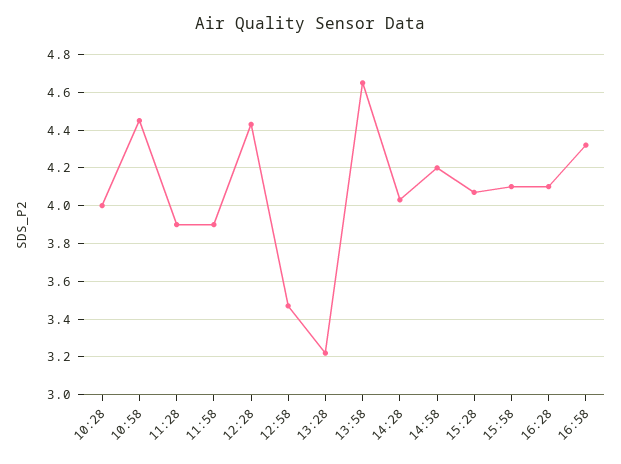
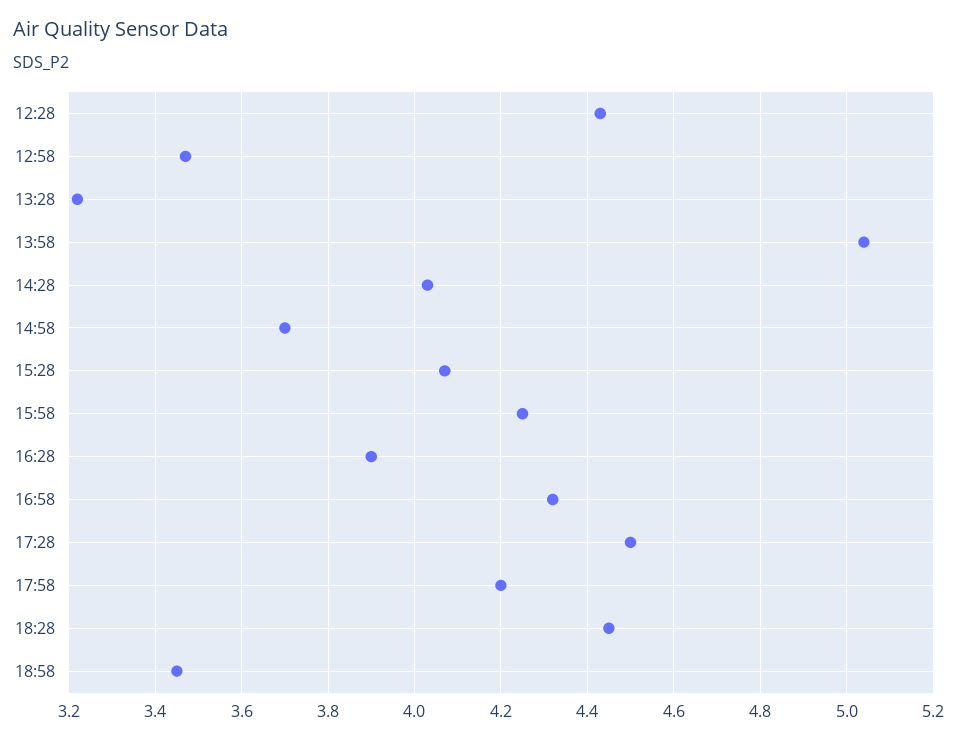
10:28: 4 -> none
10:58: 4.45 -> none
11:28: 3.9 -> none
11:58: 3.9 -> none
13:58: 4.65 -> 5.05
14:58: 4.2 -> 3.7
15:58: 4.1 -> 4.25
16:28: 4.1 -> 3.9
17:28: none -> 4.5
17:58: none -> 4.2
18:28: none -> 4.45
18:58: none -> 3.45

